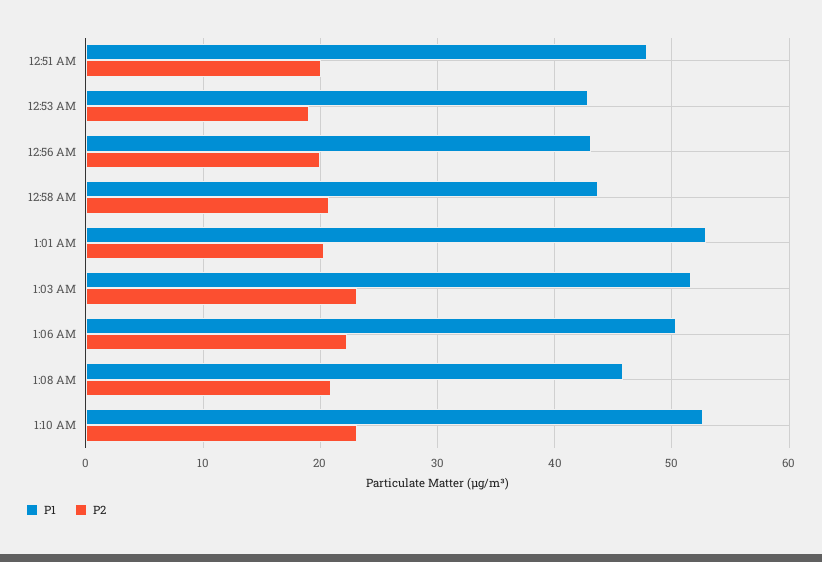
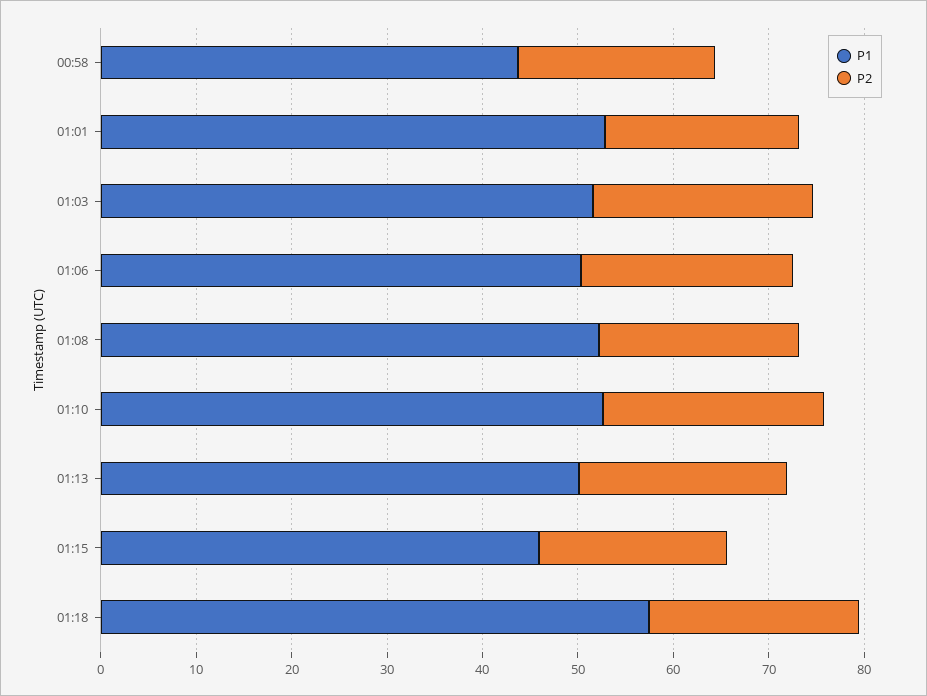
P1, 12:51 AM: 48 -> none
P2, 12:51 AM: 20 -> none
P1, 12:53 AM: 43 -> none
P2, 12:53 AM: 19 -> none
P1, 12:56 AM: 43 -> none
P2, 12:56 AM: 20 -> none
P1, 1:08 AM: 46 -> 52
P1, 01:13: none -> 50
P2, 01:13: none -> 22
P1, 01:15: none -> 46
P2, 01:15: none -> 20
P1, 01:18: none -> 58
P2, 01:18: none -> 22

